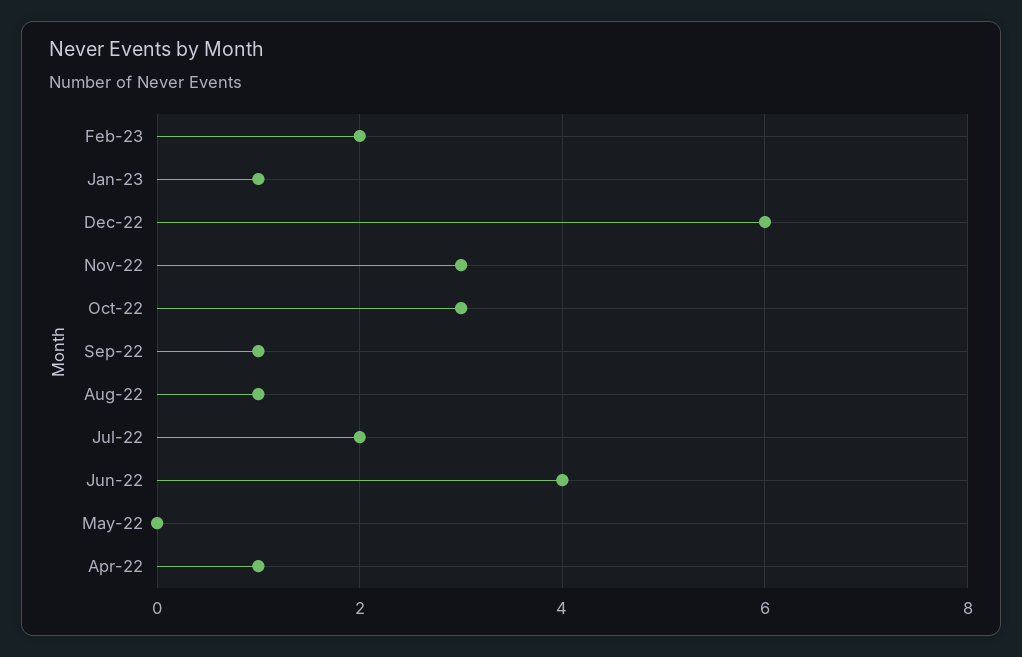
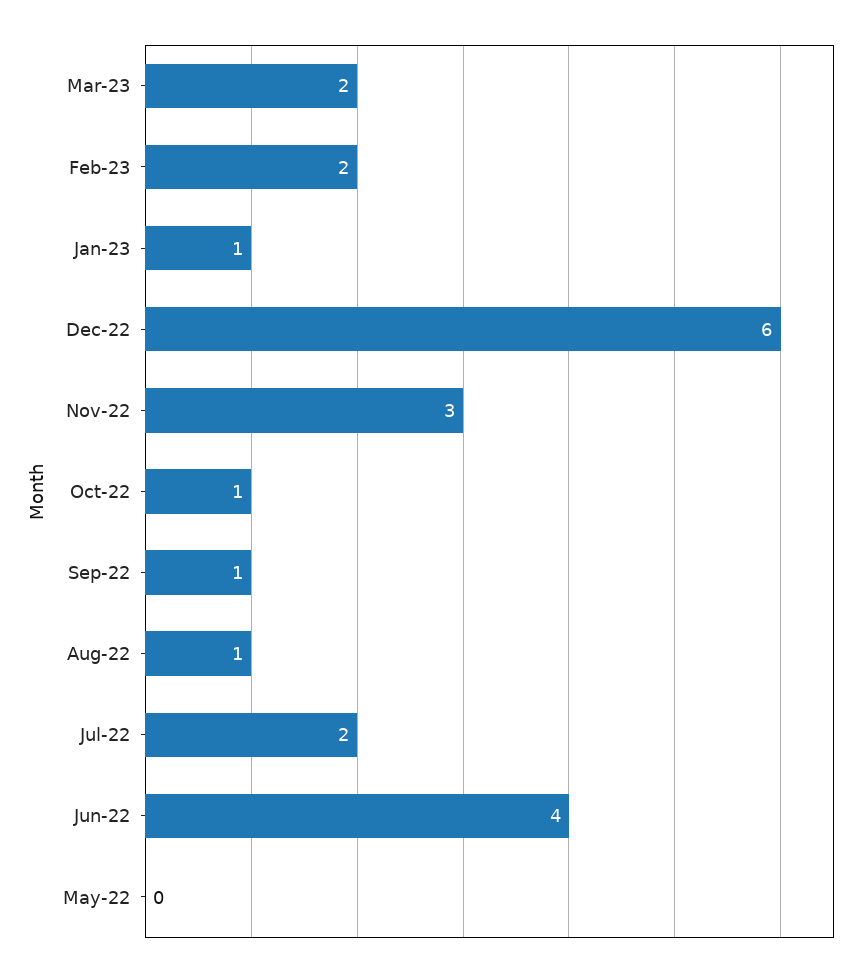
Oct-22: 3 -> 1
Apr-22: 1 -> none
Mar-23: none -> 2

